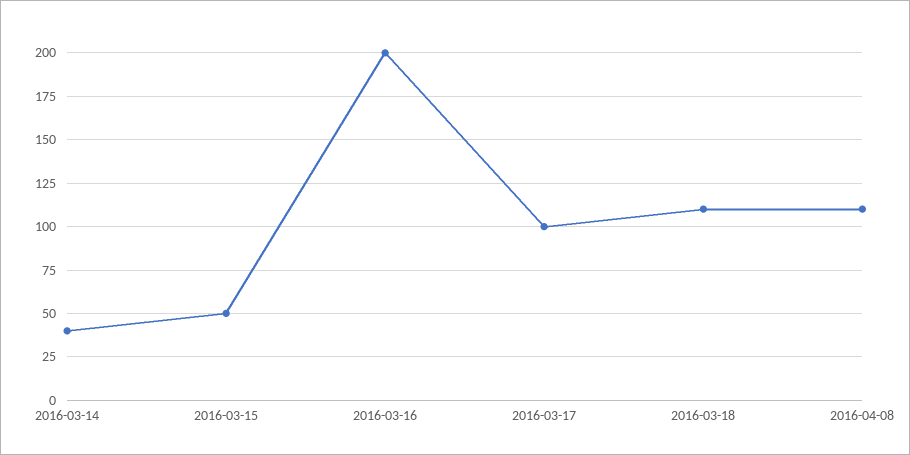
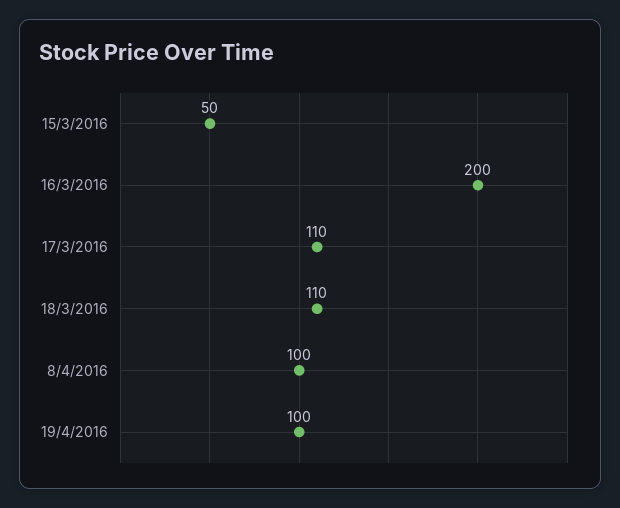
2016-03-14: 40 -> none
2016-03-17: 100 -> 110
2016-04-08: 110 -> 100
19/4/2016: none -> 100

